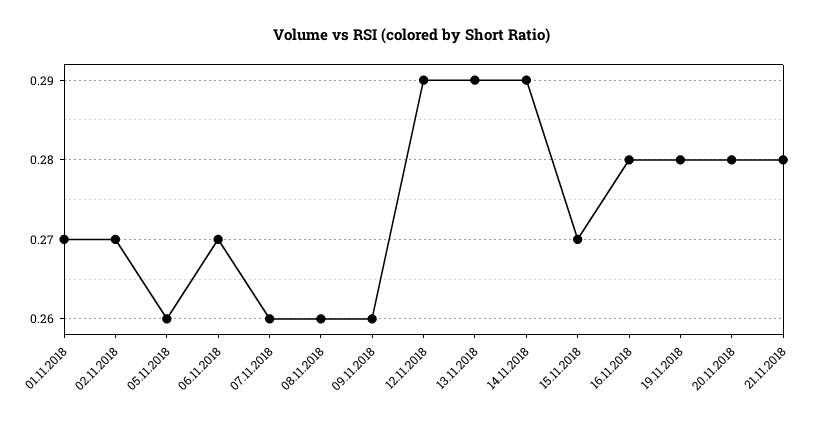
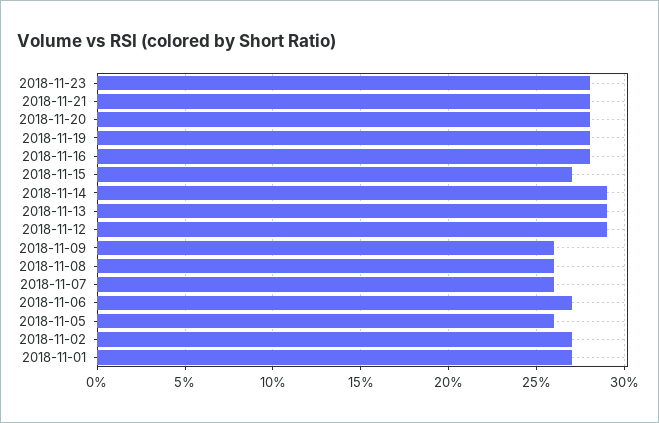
2018-11-23: none -> 0.28

